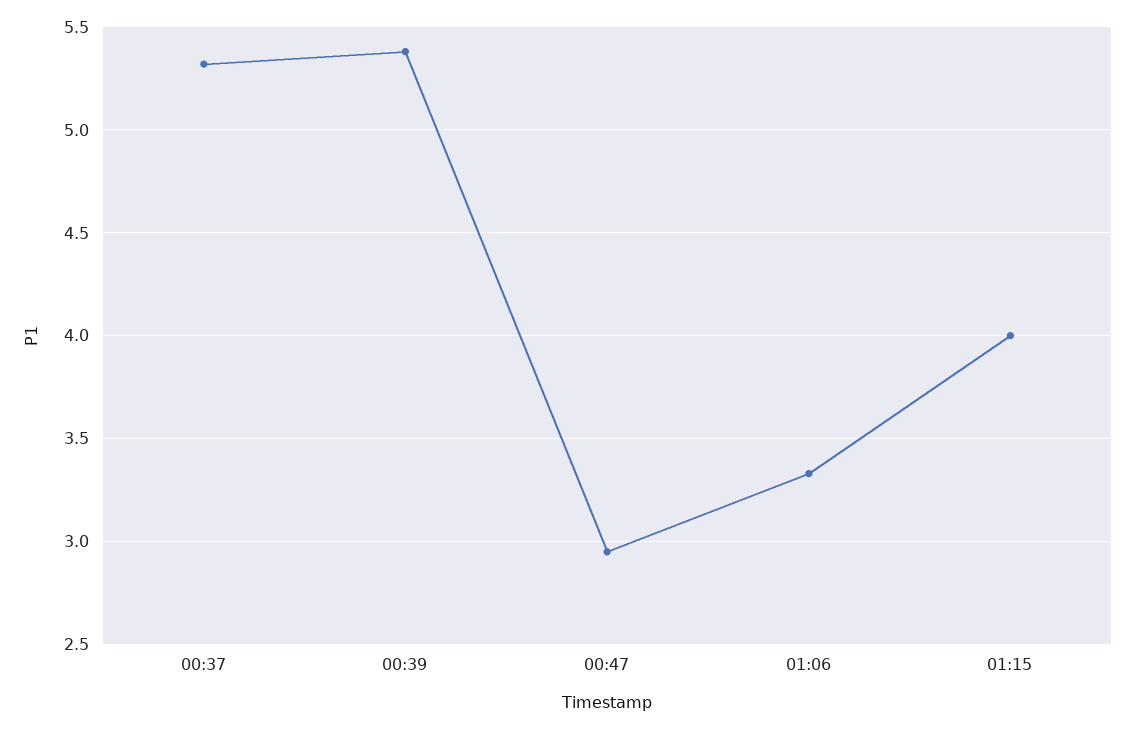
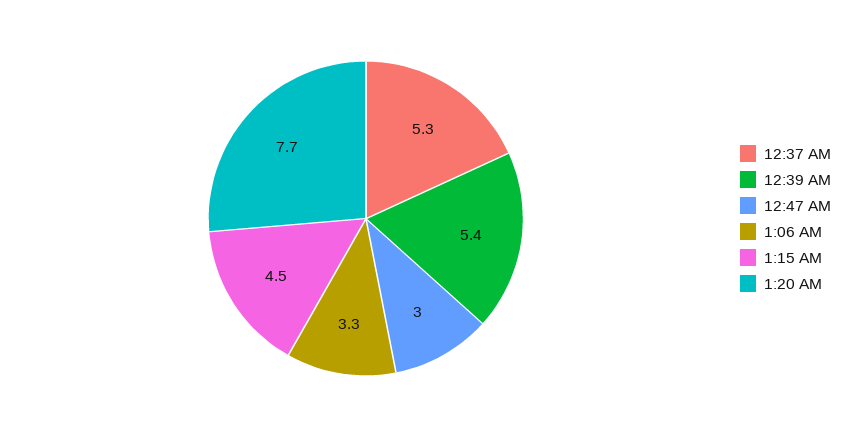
01:15: 4 -> 4.5
1:20 AM: none -> 7.7

